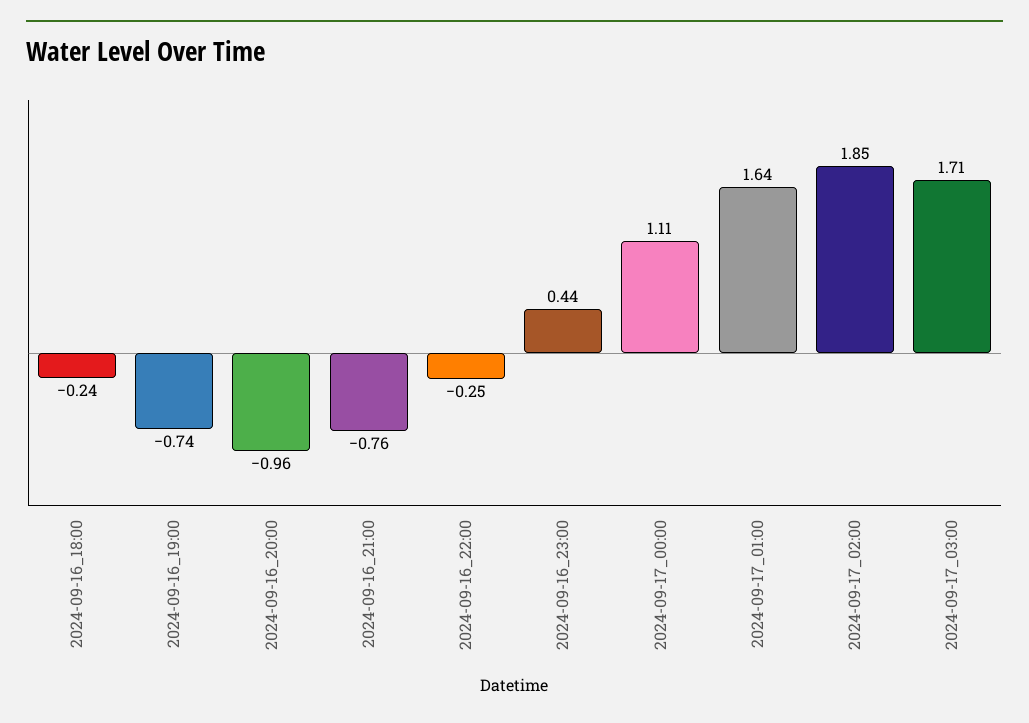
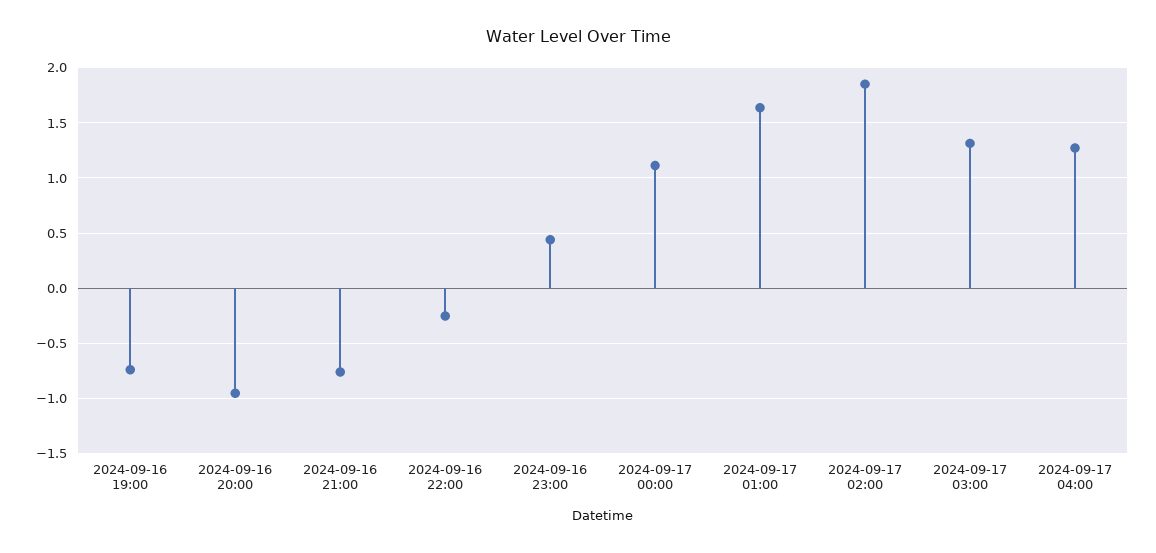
2024-09-16_18:00: -0.24 -> none
2024-09-17_03:00: 1.71 -> 1.3
2024-09-17 04:00: none -> 1.3

